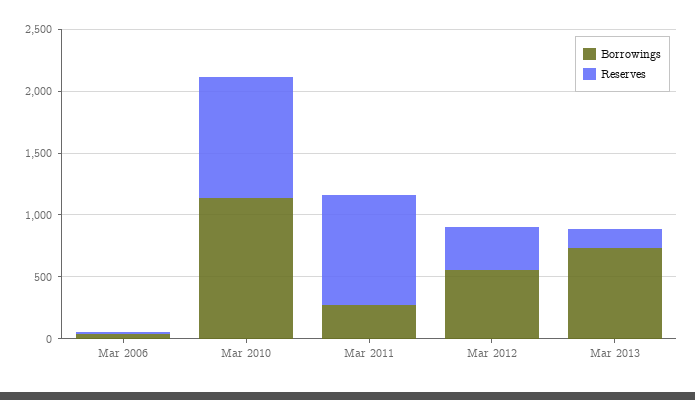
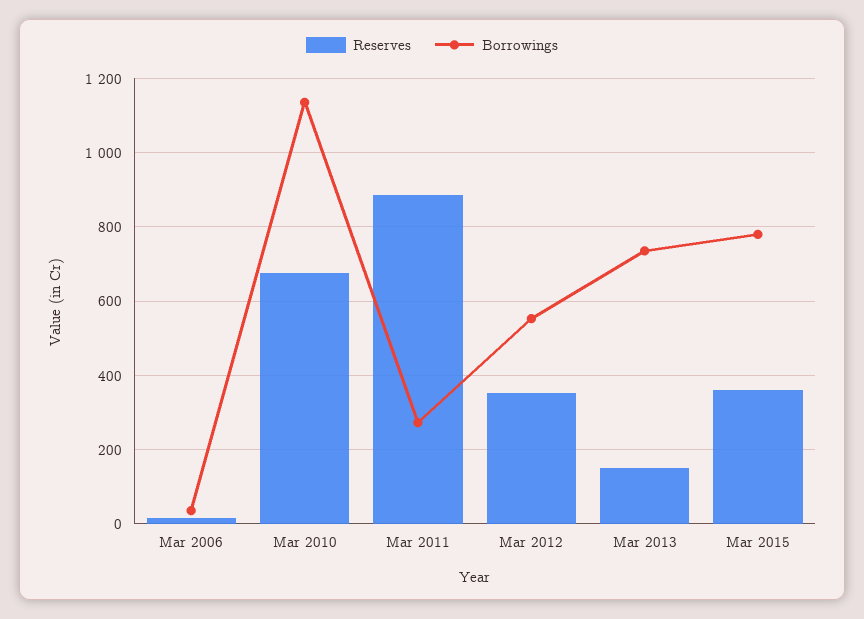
Reserves, Mar 2010: 1000 -> 680
Reserves, Mar 2015: none -> 360
Borrowings, Mar 2015: none -> 780

